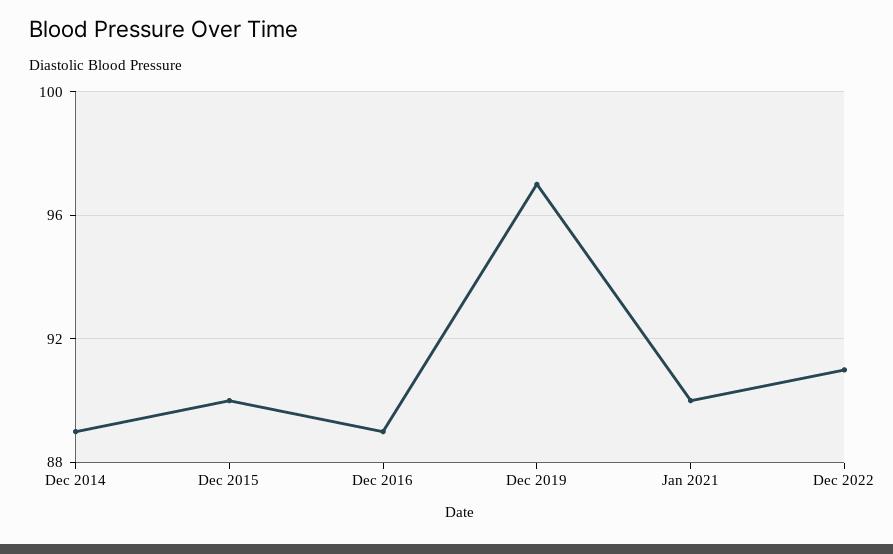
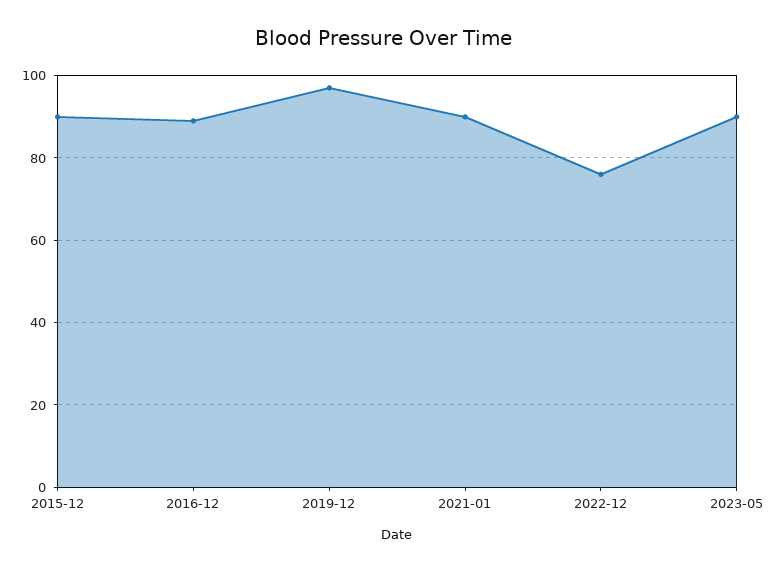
Dec 2014: 89 -> none
Dec 2022: 91 -> 75
2023-05: none -> 90

